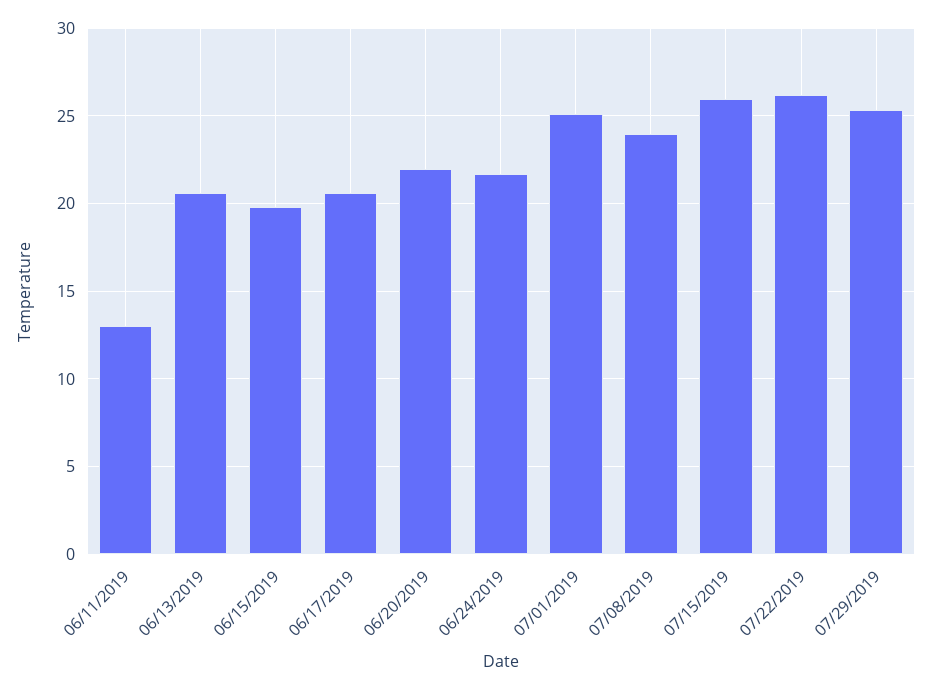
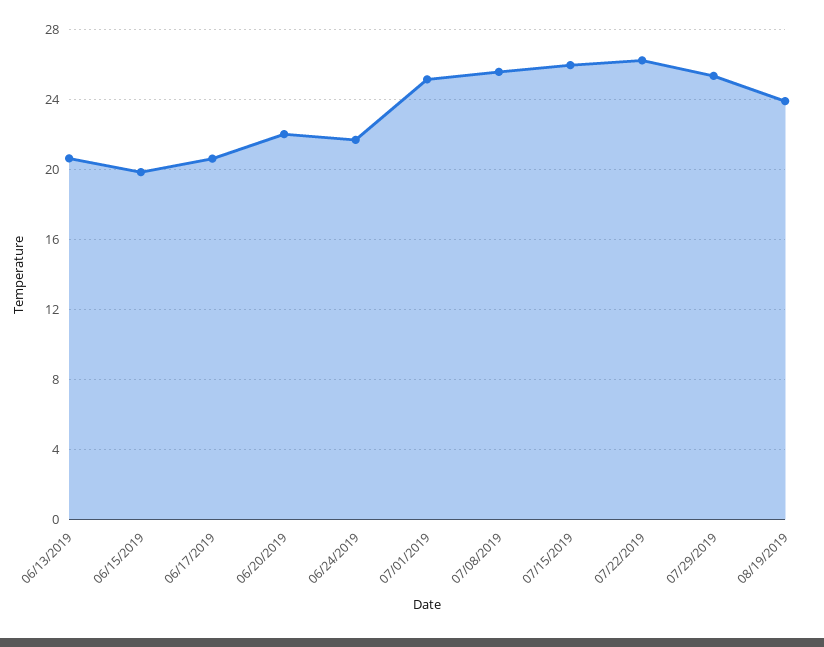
06/11/2019: 13 -> none
07/08/2019: 24 -> 25.5
08/19/2019: none -> 24

